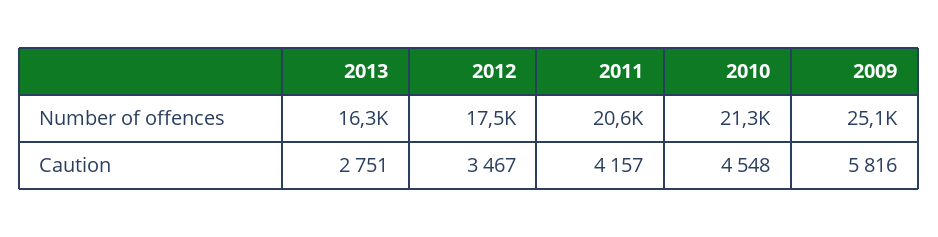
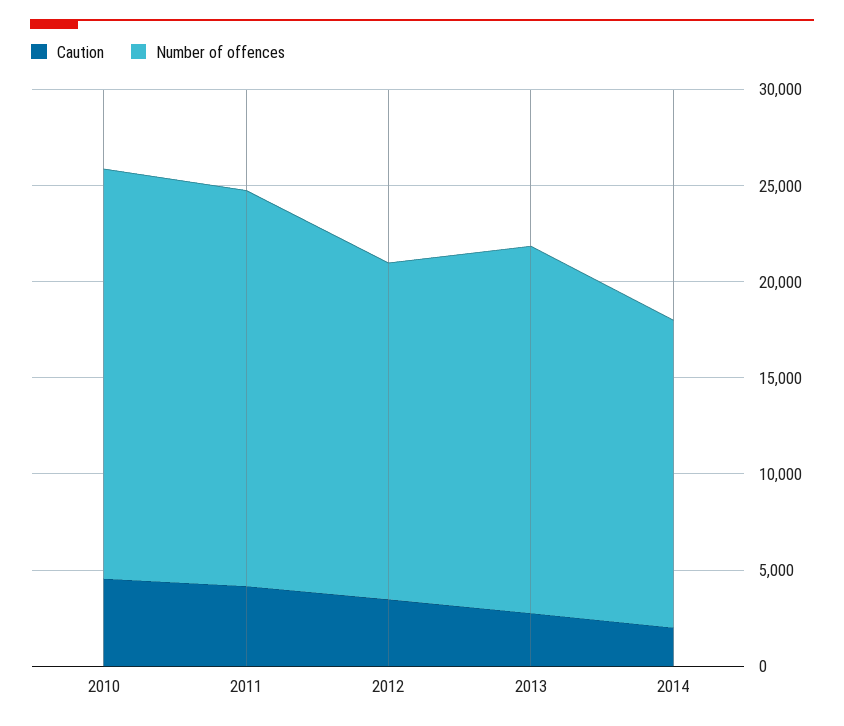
Number of offences, 2013: 16300 -> 19000
Number of offences, 2009: 25100 -> none
Caution, 2009: 5816 -> none
Caution, 2014: none -> 2000
Number of offences, 2014: none -> 16000

